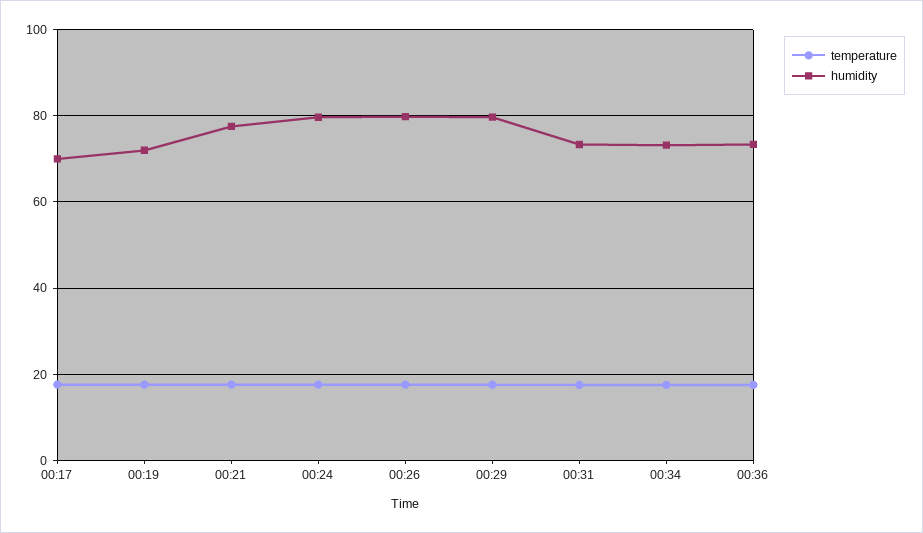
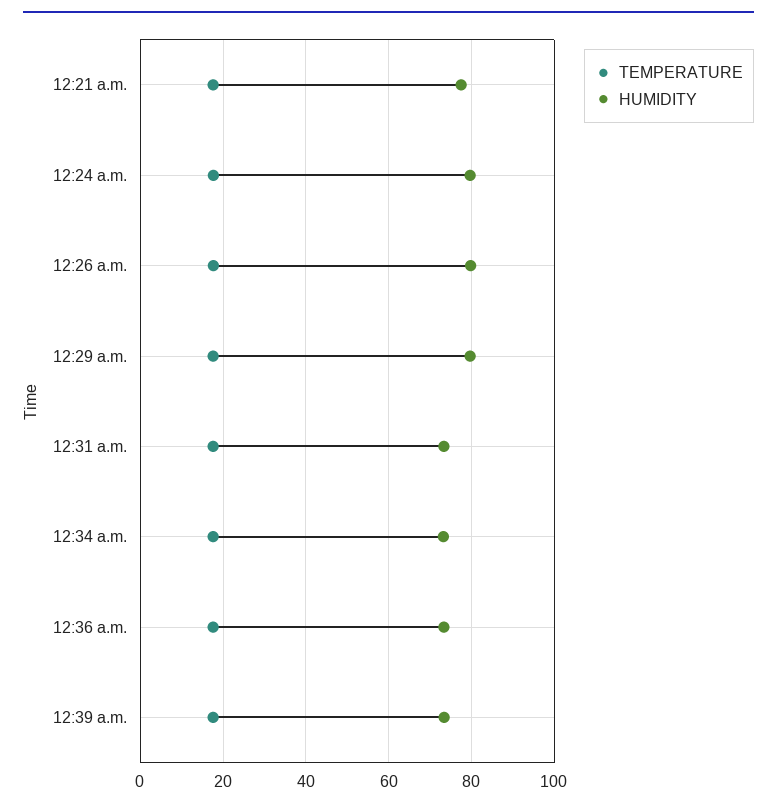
temperature, 00:17: 18 -> none
humidity, 00:17: 70 -> none
temperature, 00:19: 18 -> none
humidity, 00:19: 72 -> none
temperature, 12:39 a.m.: none -> 18
humidity, 12:39 a.m.: none -> 74

